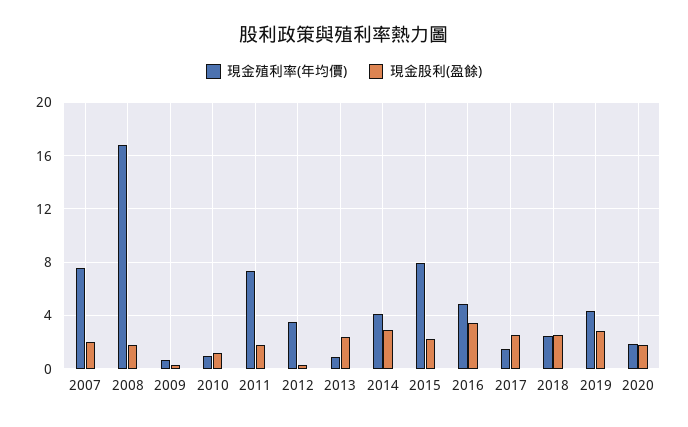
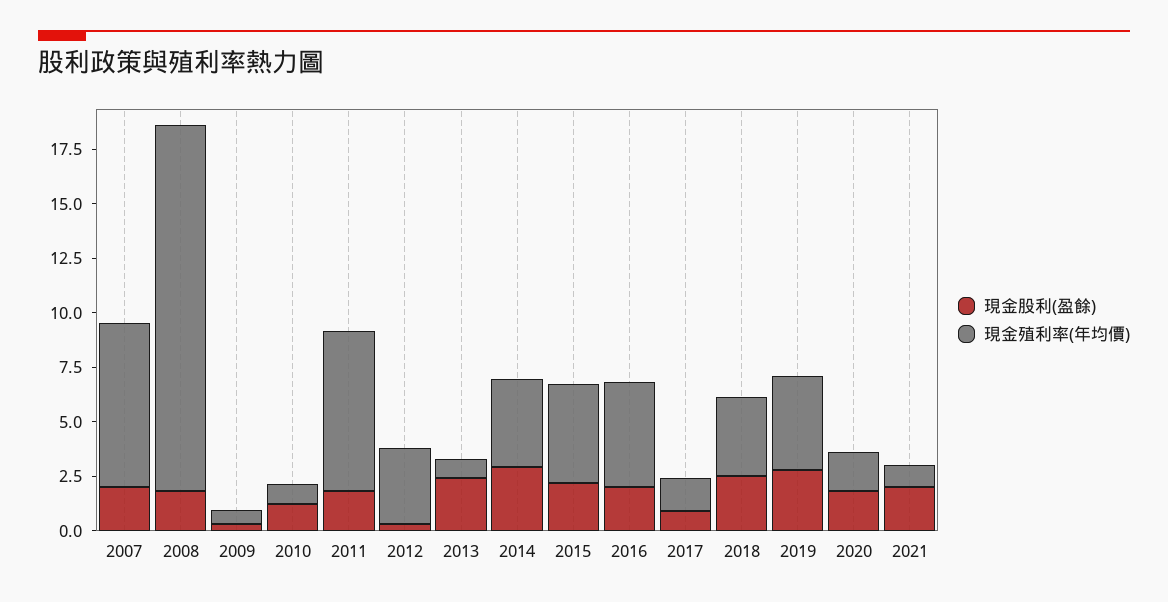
現金殖利率(年均價), 2015: 8 -> 4.5
現金股利(盈餘), 2016: 3.5 -> 2
現金股利(盈餘), 2017: 2.5 -> 1
現金殖利率(年均價), 2018: 2.5 -> 3.5
現金股利(盈餘), 2021: none -> 2
現金殖利率(年均價), 2021: none -> 1

